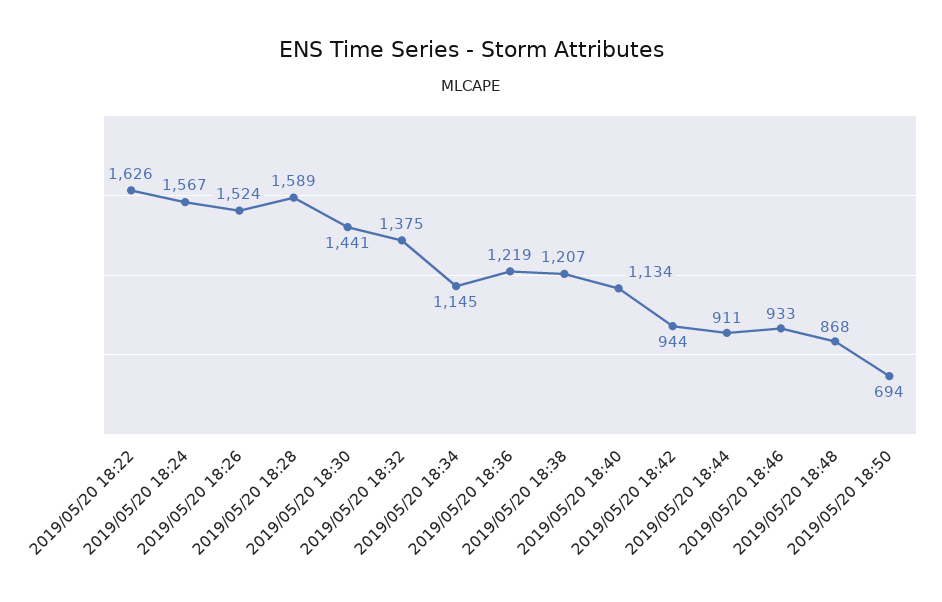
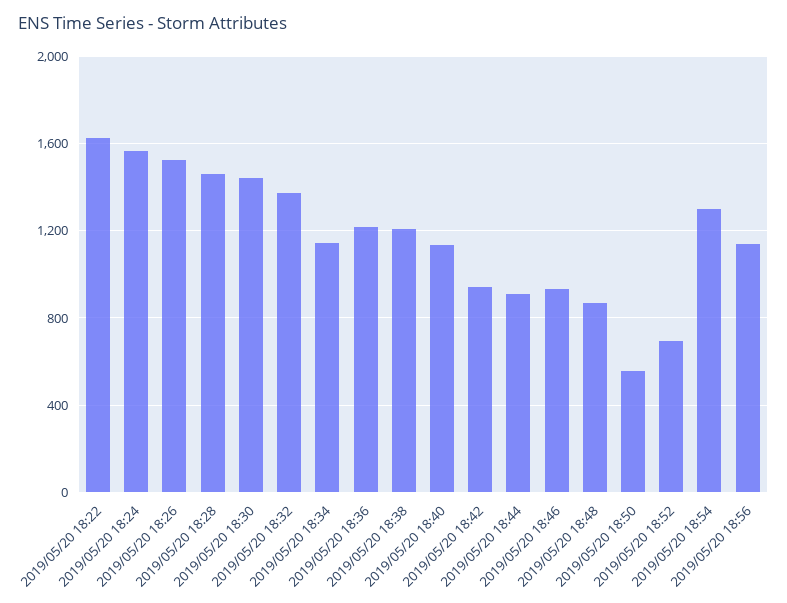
2019/05/20 18:28: 1589 -> 1450
2019/05/20 18:50: 694 -> 550
2019/05/20 18:52: none -> 700
2019/05/20 18:54: none -> 1300
2019/05/20 18:56: none -> 1150

